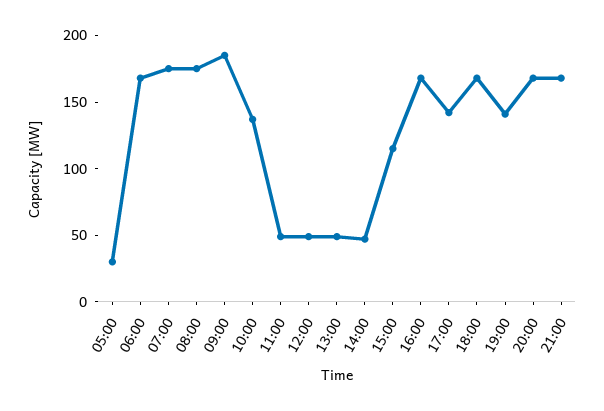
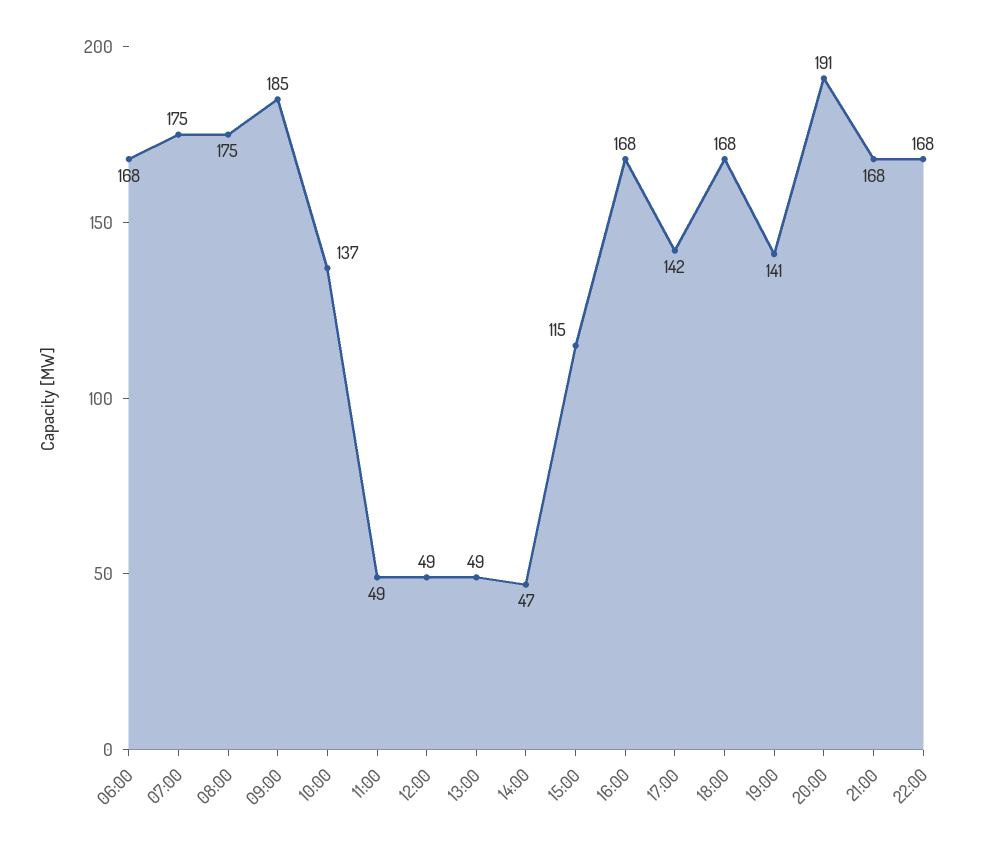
05:00: 30 -> none
20:00: 170 -> 191
22:00: none -> 168

